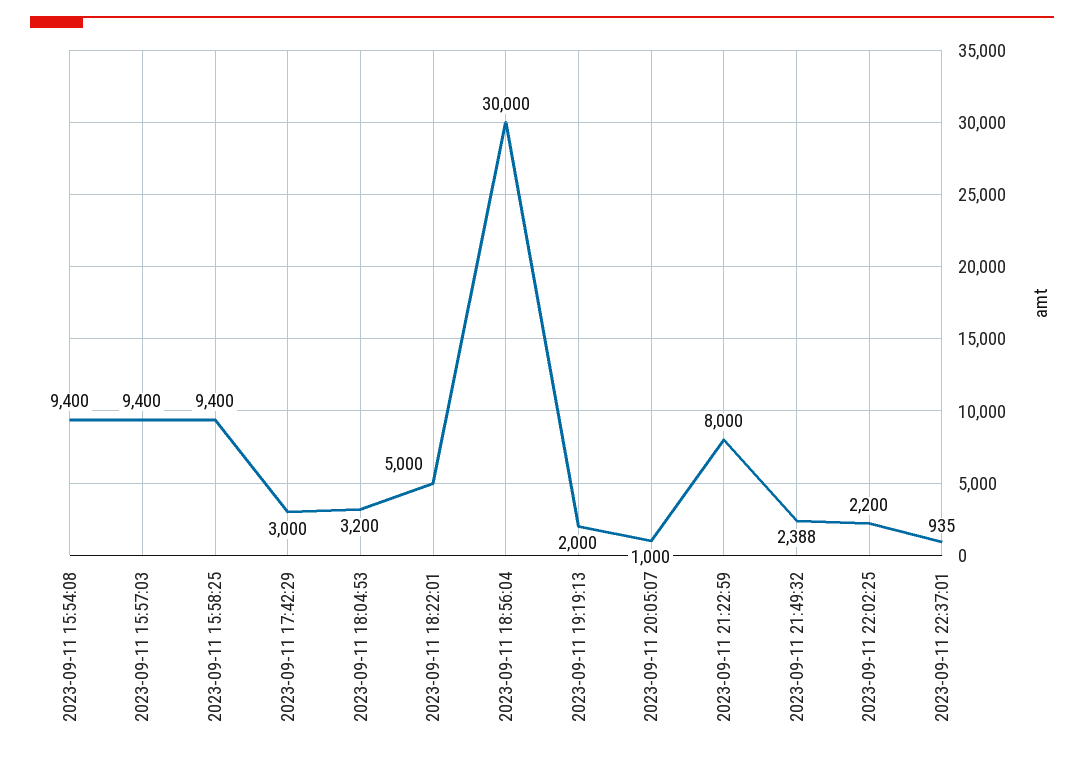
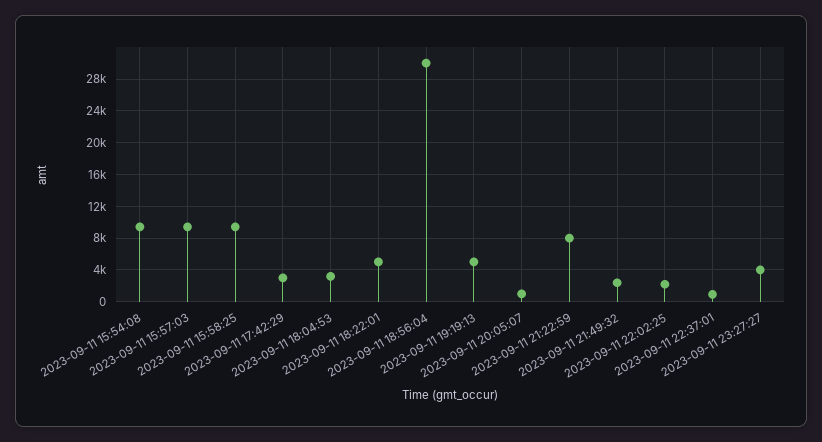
2023-09-11 19:19:13: 2000 -> 5000
2023-09-11 23:27:27: none -> 4000

